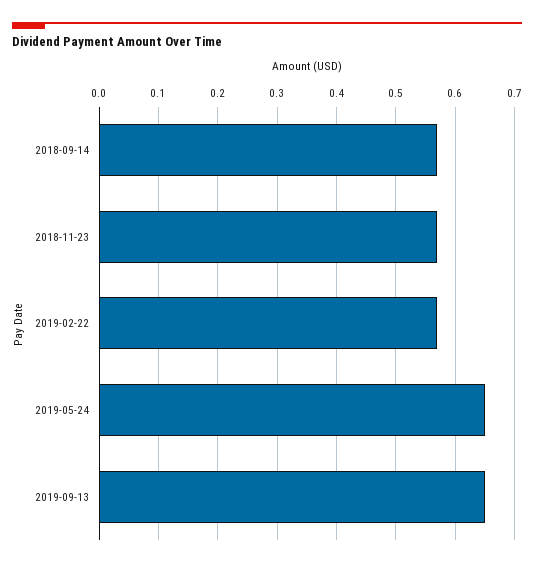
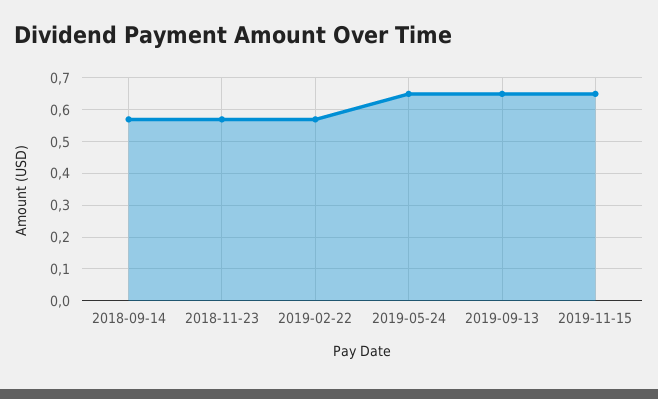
2019-11-15: none -> 0.65

